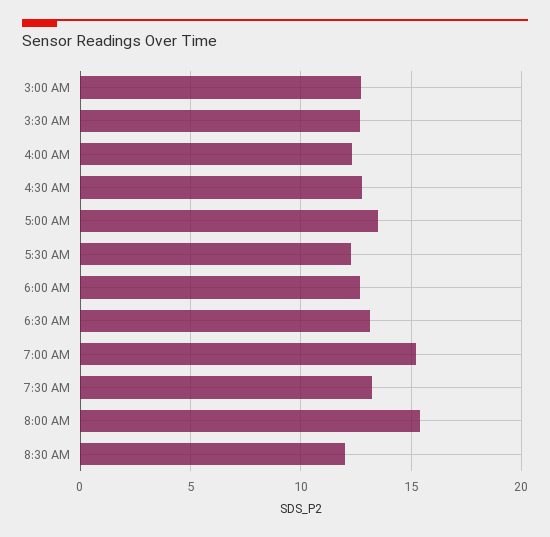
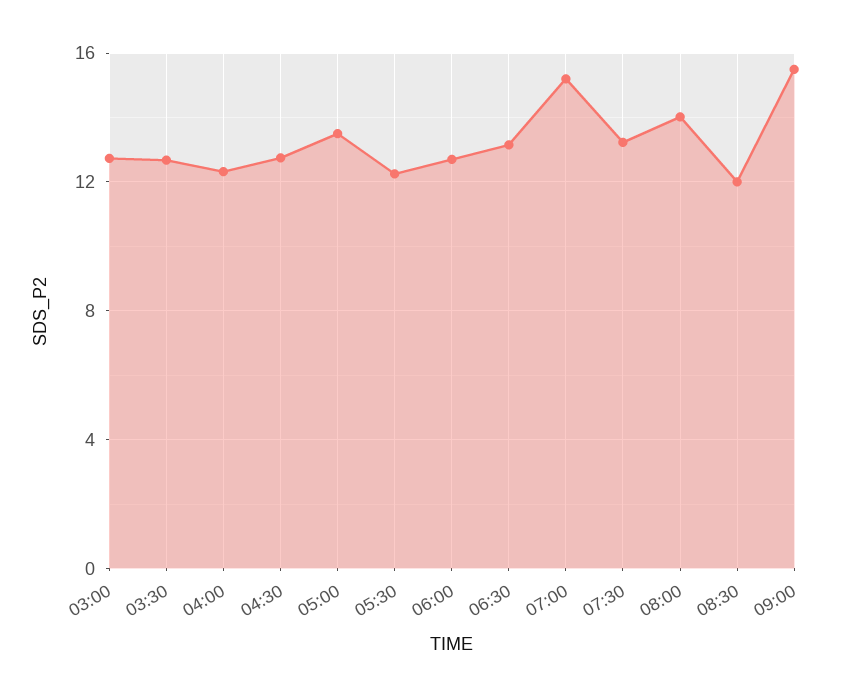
8:00 AM: 15.5 -> 14
09:00: none -> 15.5

